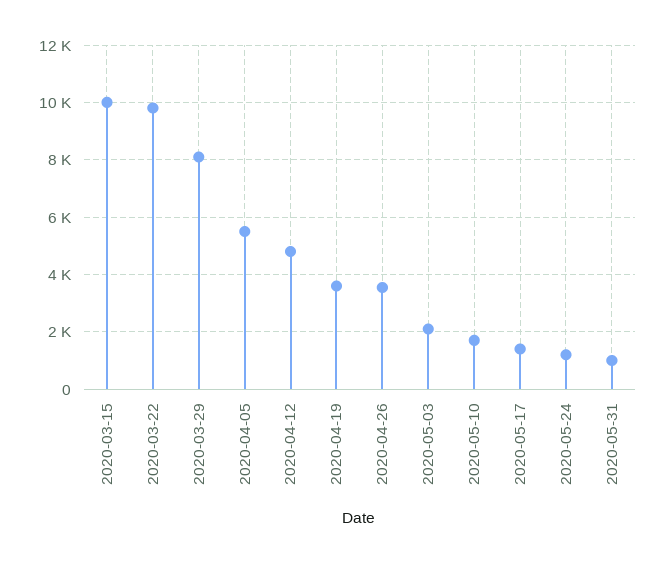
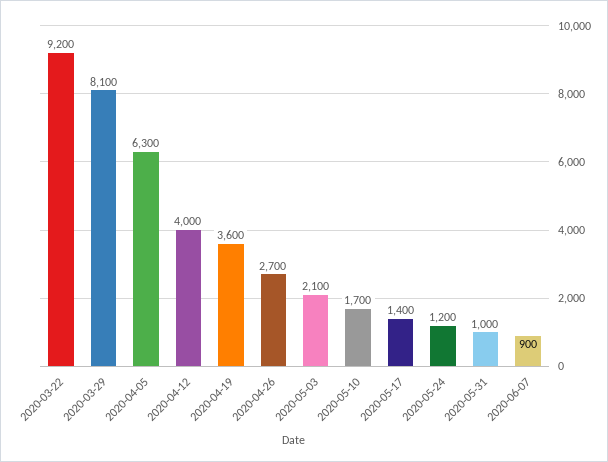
2020-03-15: 10000 -> none
2020-03-22: 9750 -> 9200
2020-04-05: 5500 -> 6300
2020-04-12: 4750 -> 4000
2020-04-26: 3500 -> 2700
2020-06-07: none -> 900

